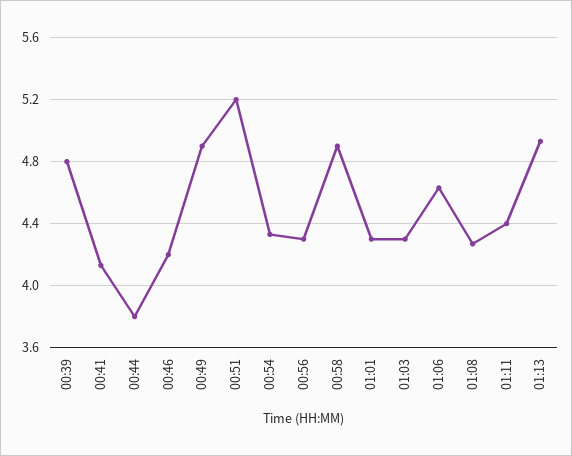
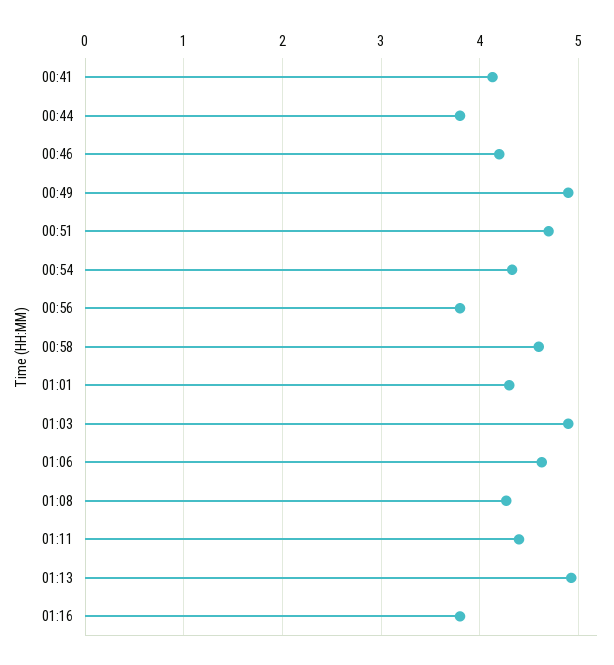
00:39: 4.8 -> none
00:51: 5.2 -> 4.7
00:56: 4.3 -> 3.8
00:58: 4.9 -> 4.6
01:03: 4.3 -> 4.9
01:16: none -> 3.8

